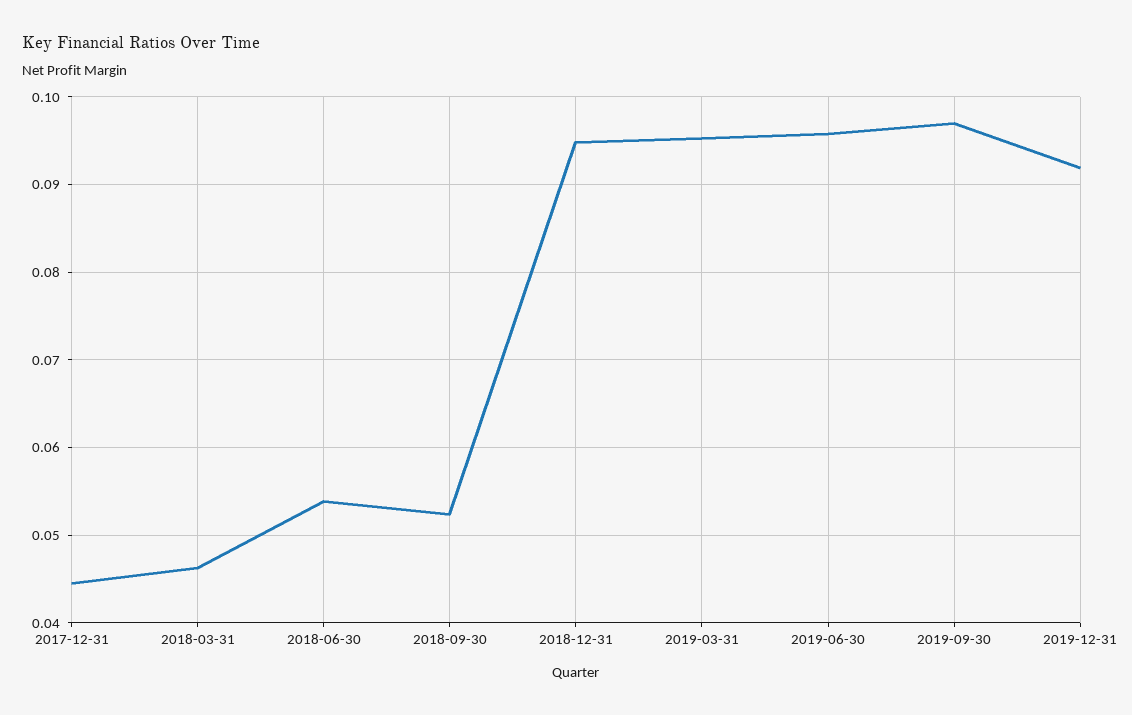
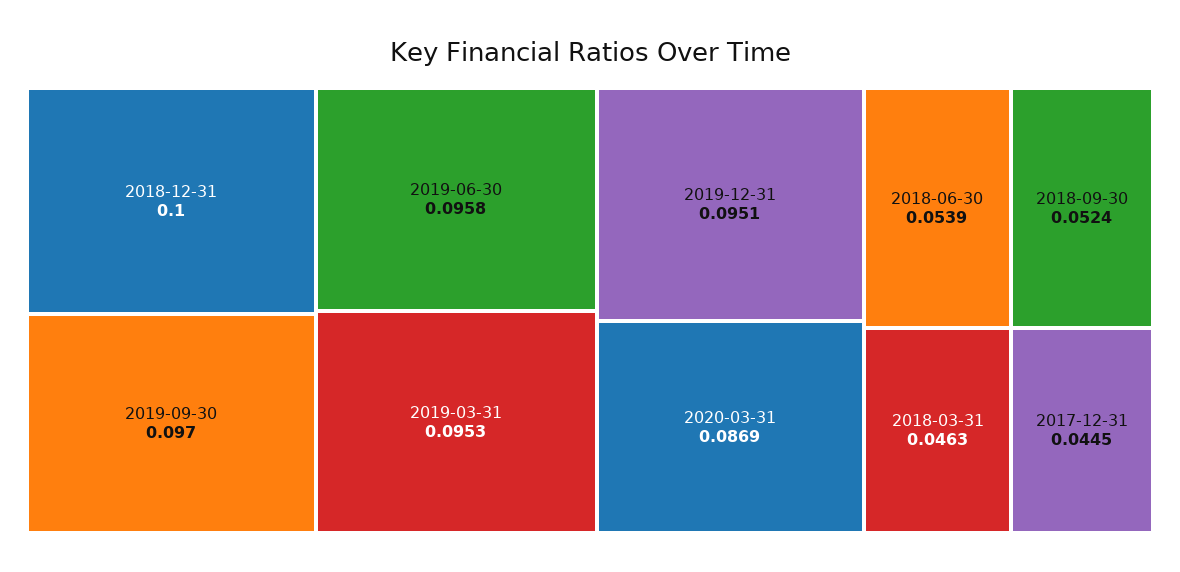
2018-12-31: 0.095 -> 0.1
2019-12-31: 0.092 -> 0.0951
2020-03-31: none -> 0.0869

